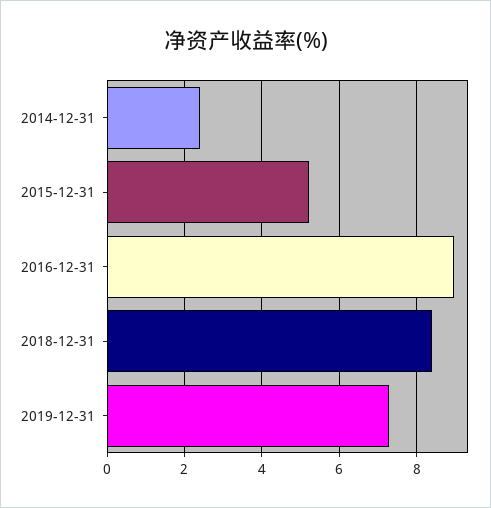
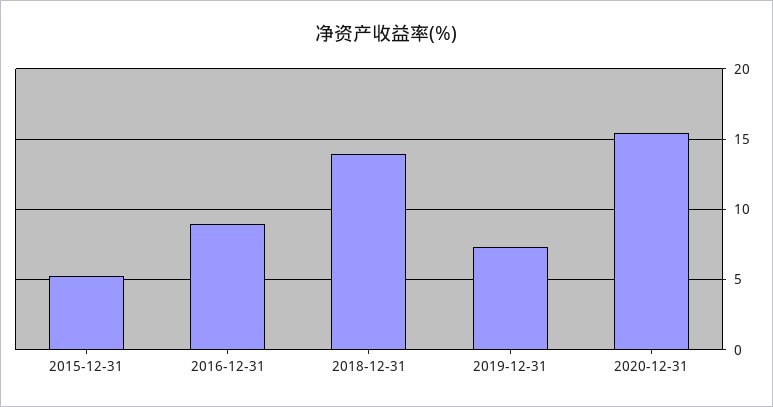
2014-12-31: 2.4 -> none
2018-12-31: 8.4 -> 14
2020-12-31: none -> 15.5

